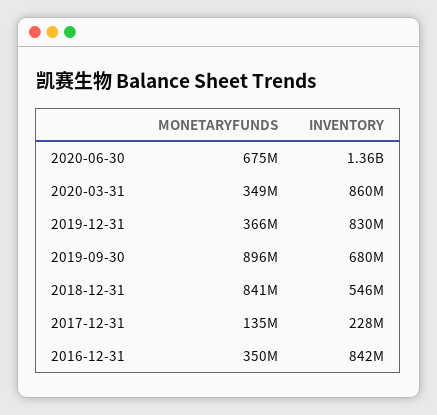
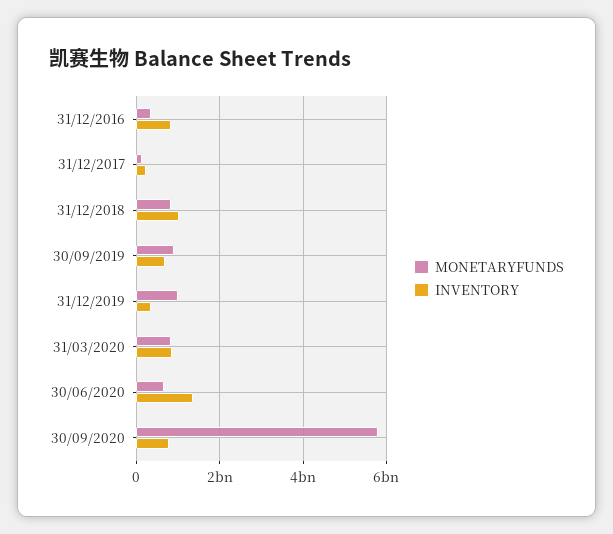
MONETARYFUNDS, 2020-03-31: 349000000 -> 800000000
MONETARYFUNDS, 2019-12-31: 366000000 -> 1000000000
INVENTORY, 2019-12-31: 830000000 -> 400000000
INVENTORY, 2018-12-31: 546000000 -> 1000000000
MONETARYFUNDS, 30/09/2020: none -> 5800000000
INVENTORY, 30/09/2020: none -> 800000000

